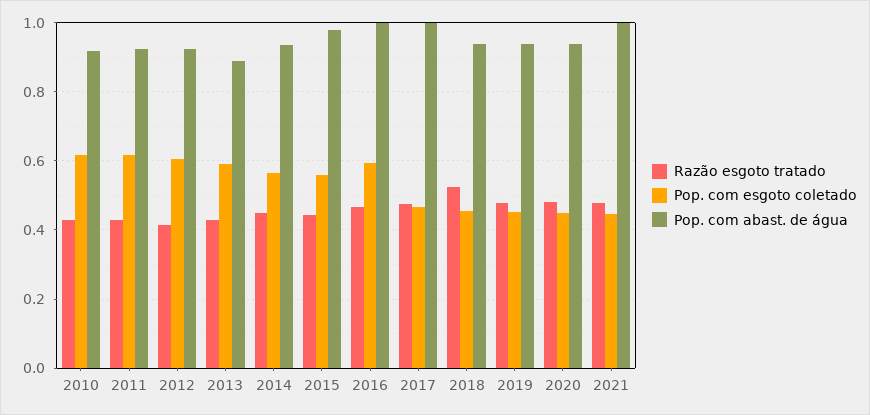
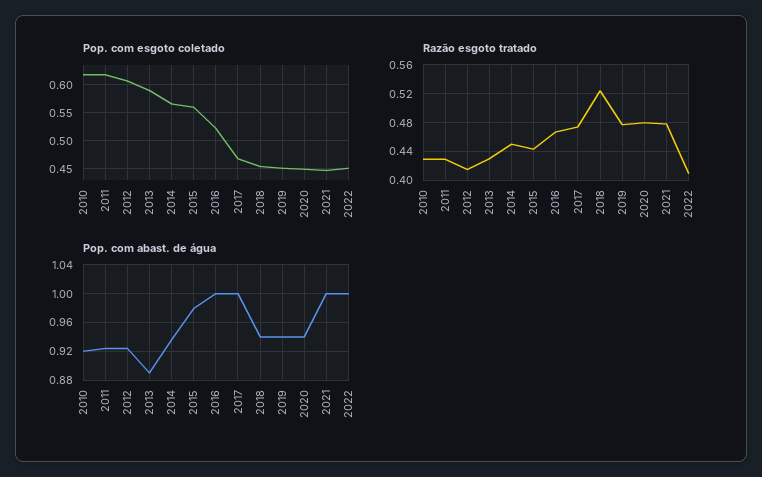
Pop. com esgoto coletado, 2016: 0.6 -> 0.525
Pop. com esgoto coletado, 2022: none -> 0.45
Razão esgoto tratado, 2022: none -> 0.41
Pop. com abast. de água, 2022: none -> 1

